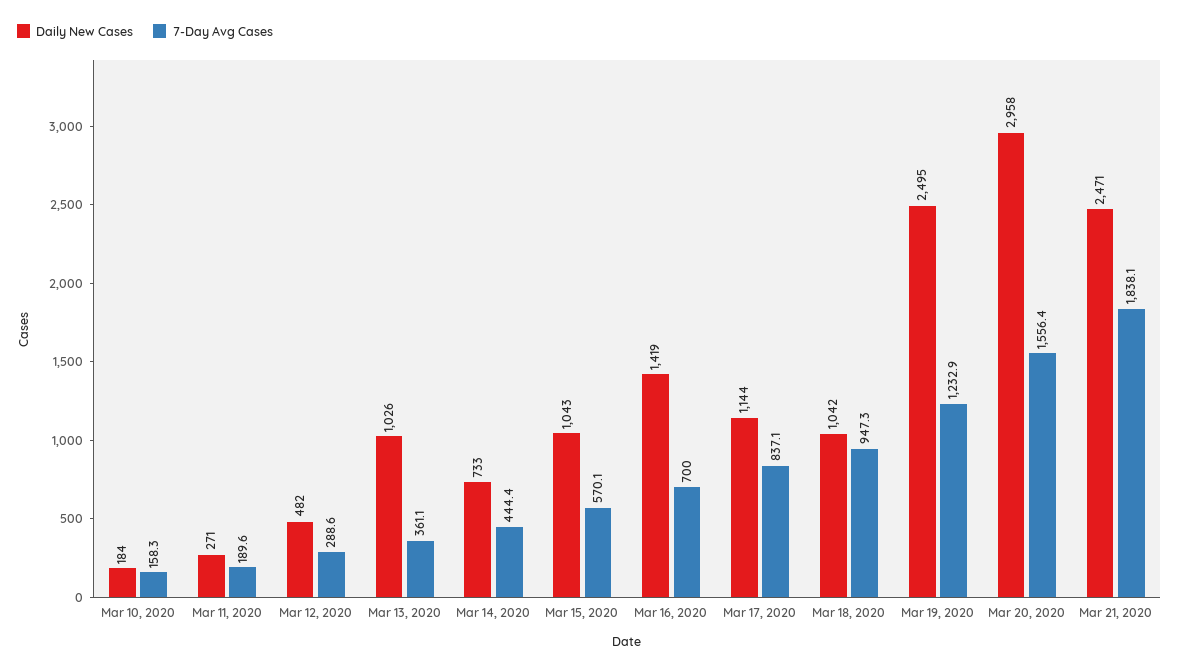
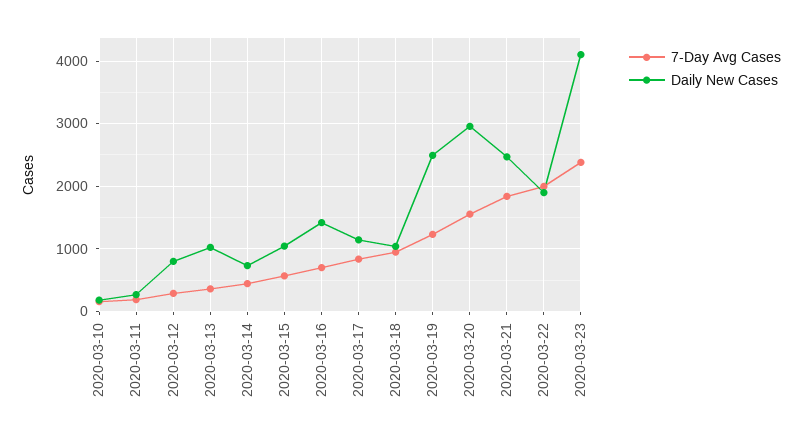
Daily New Cases, Mar 12, 2020: 482 -> 800
7-Day Avg Cases, 2020-03-22: none -> 2000
Daily New Cases, 2020-03-22: none -> 1900
7-Day Avg Cases, 2020-03-23: none -> 2400
Daily New Cases, 2020-03-23: none -> 4100

